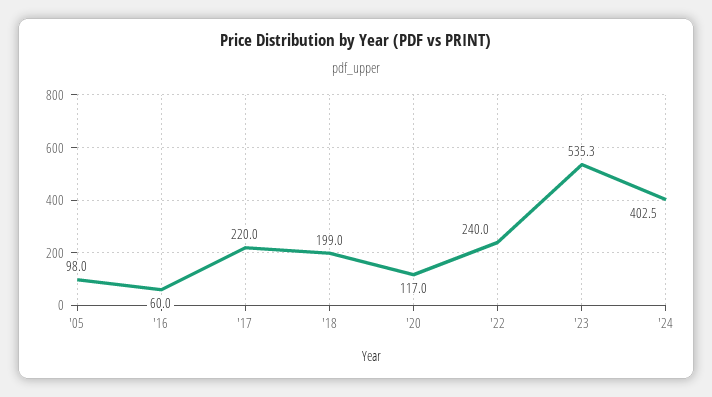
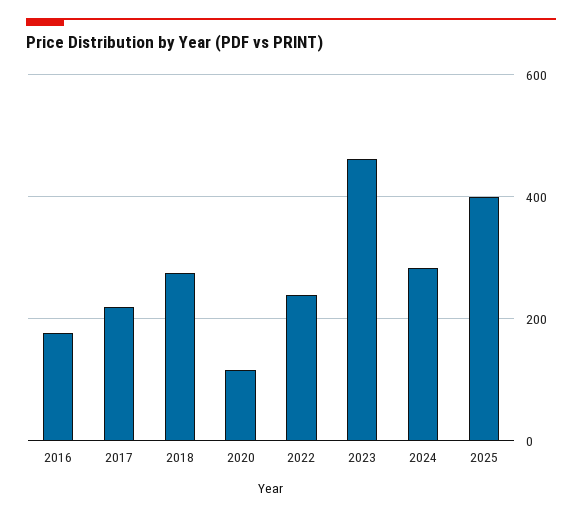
'05: 98 -> none
'16: 60 -> 180
'18: 199 -> 280
'23: 535.3 -> 460
'24: 402.5 -> 280
2025: none -> 400

